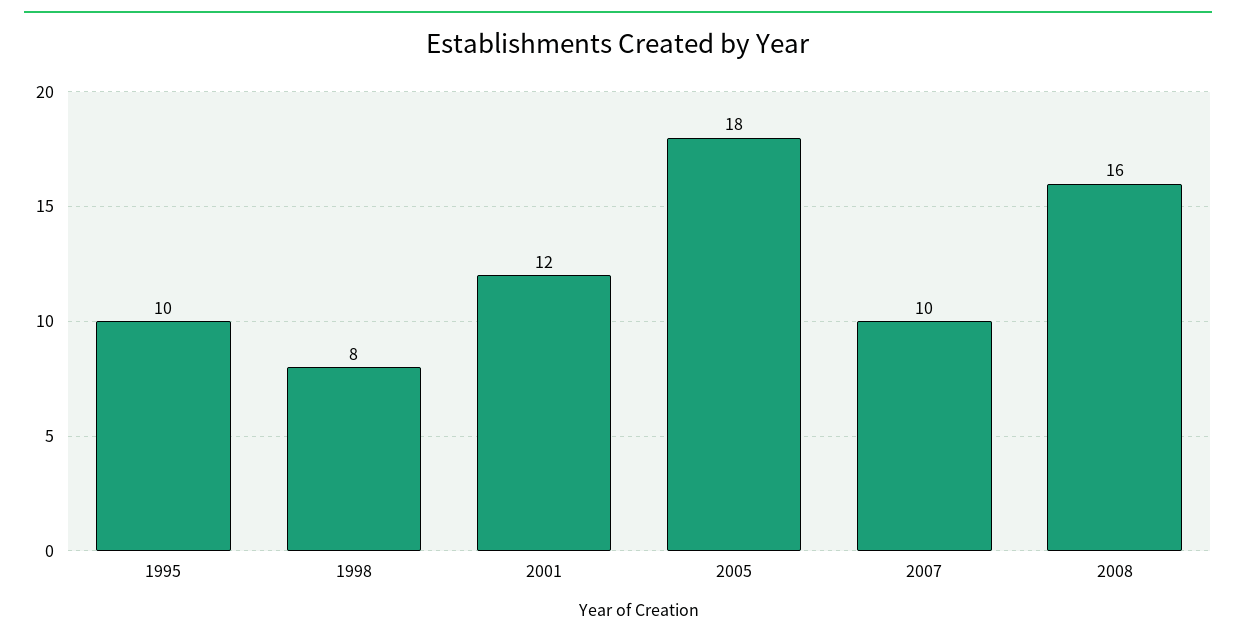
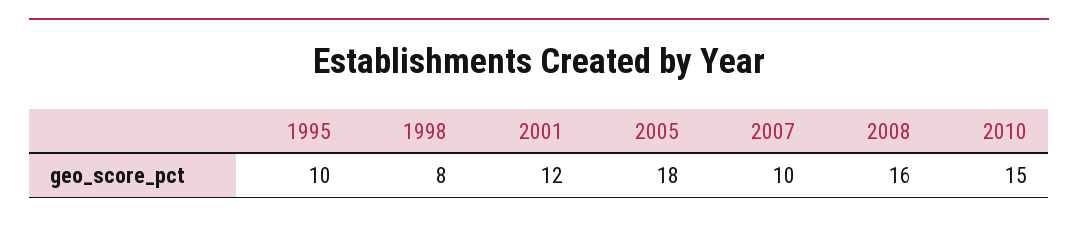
2010: none -> 15

